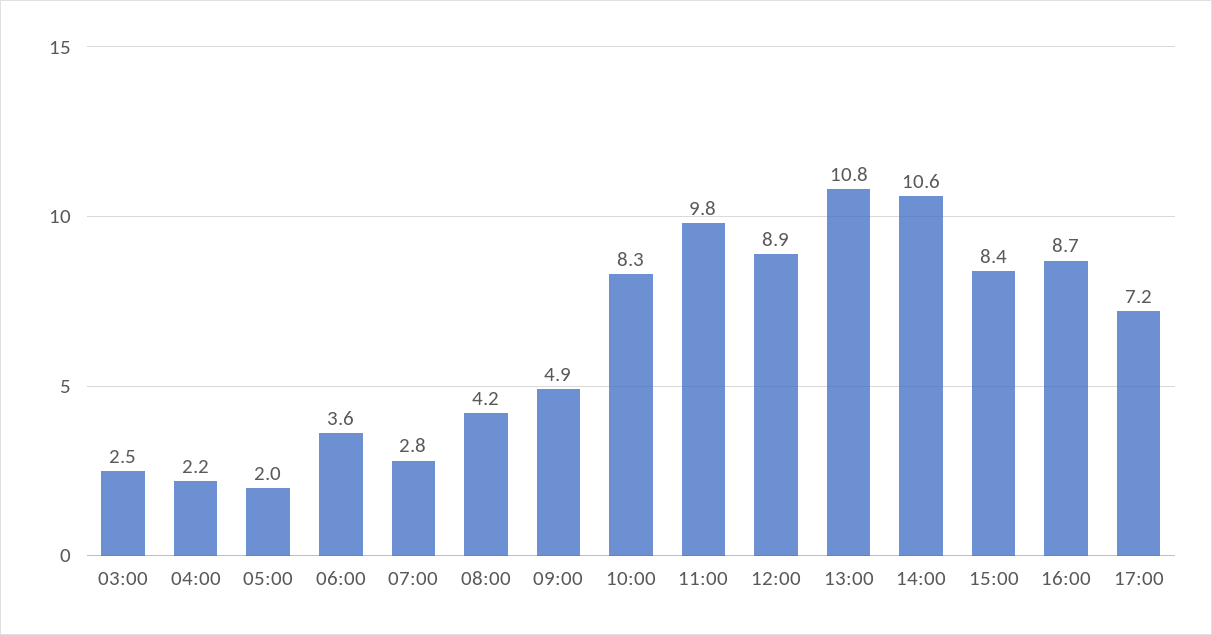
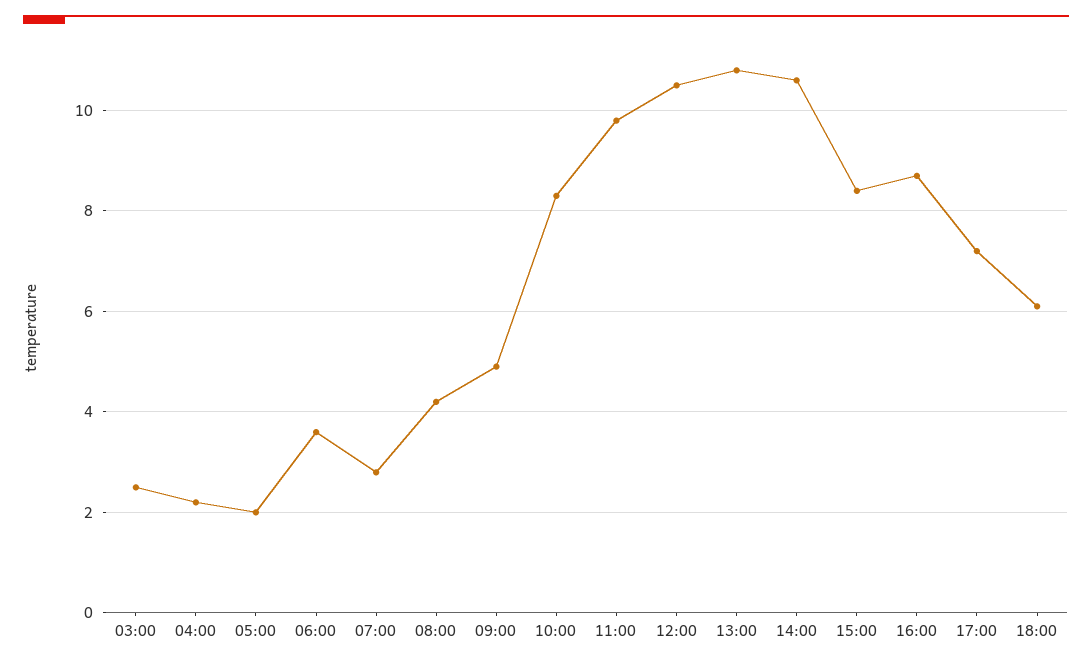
12:00: 8.9 -> 10.5
18:00: none -> 6

